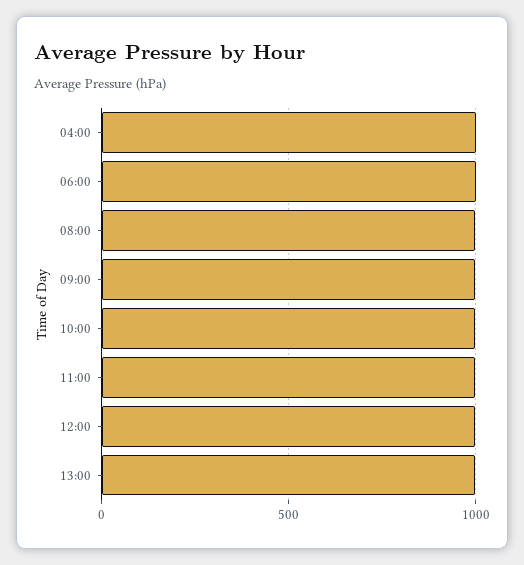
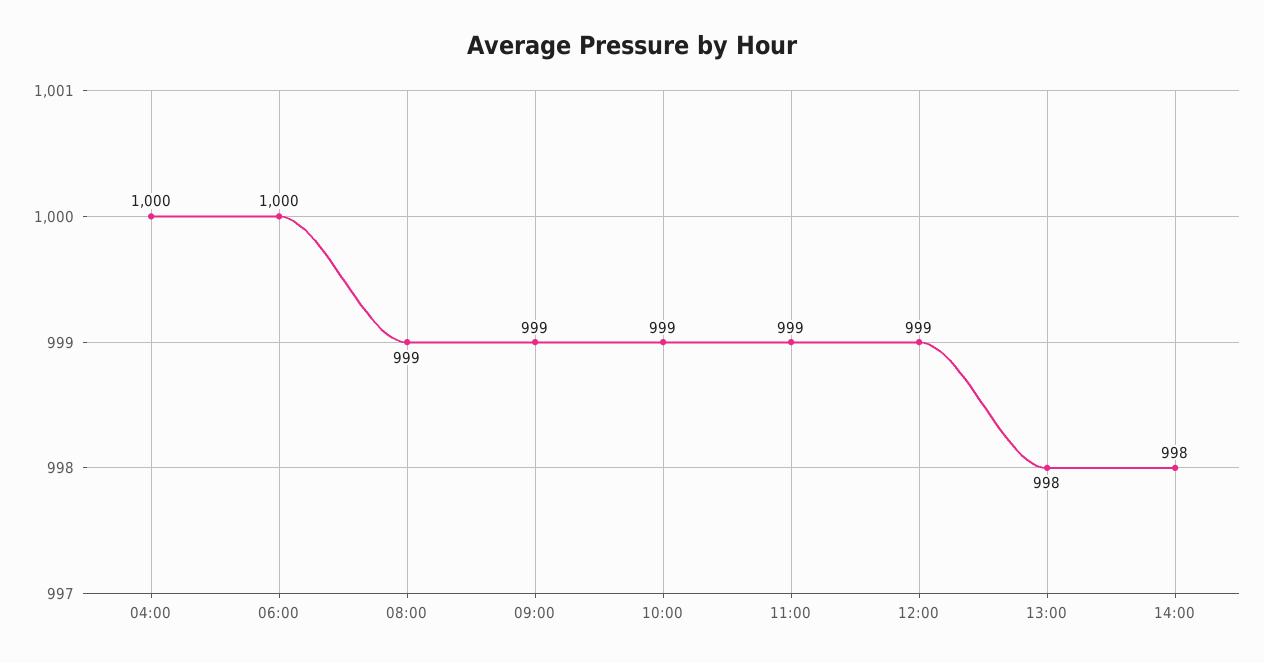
14:00: none -> 998

